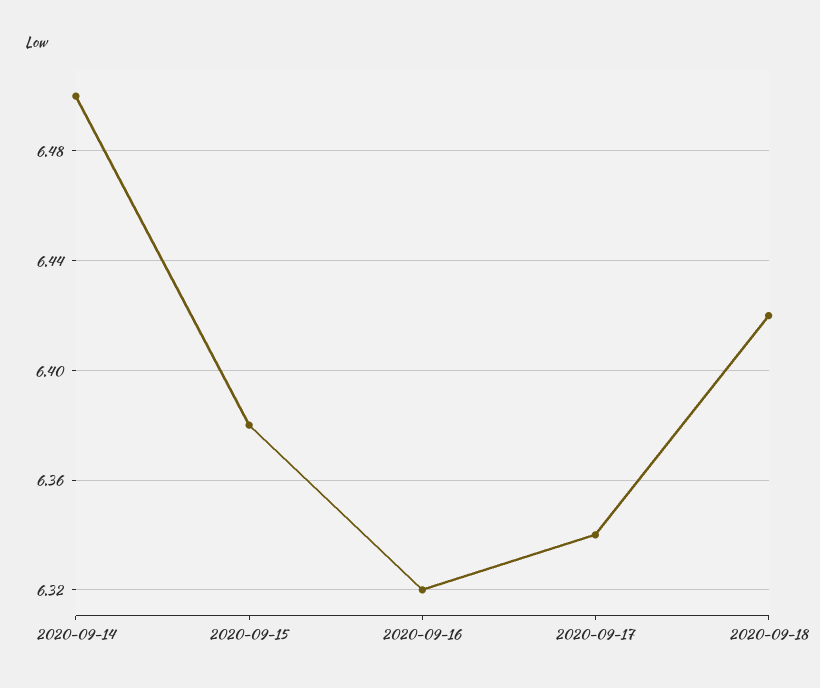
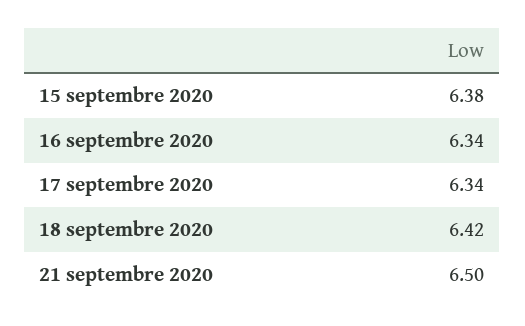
2020-09-14: 6.5 -> none
2020-09-16: 6.32 -> 6.34
21 septembre 2020: none -> 6.5

